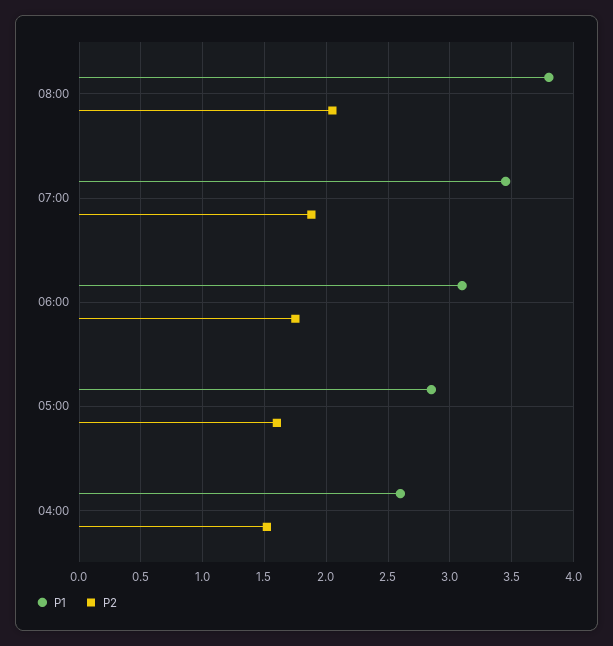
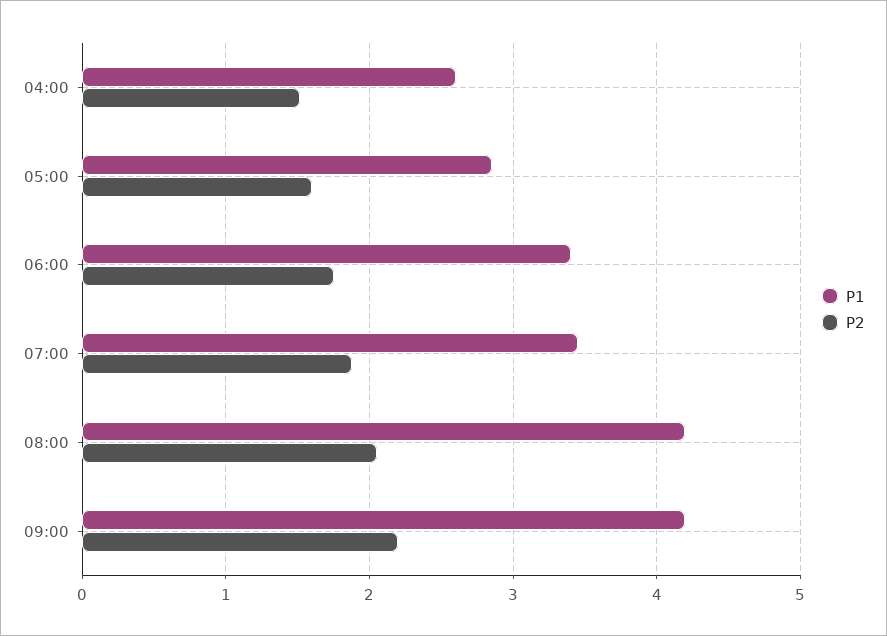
P1, 08:00: 3.8 -> 4.2
P1, 06:00: 3.1 -> 3.4
P1, 09:00: none -> 4.2
P2, 09:00: none -> 2.2

